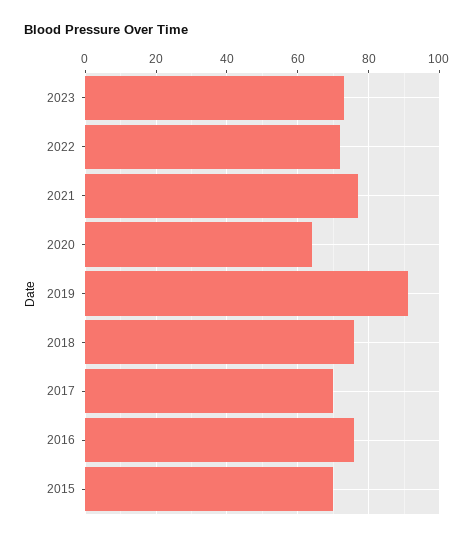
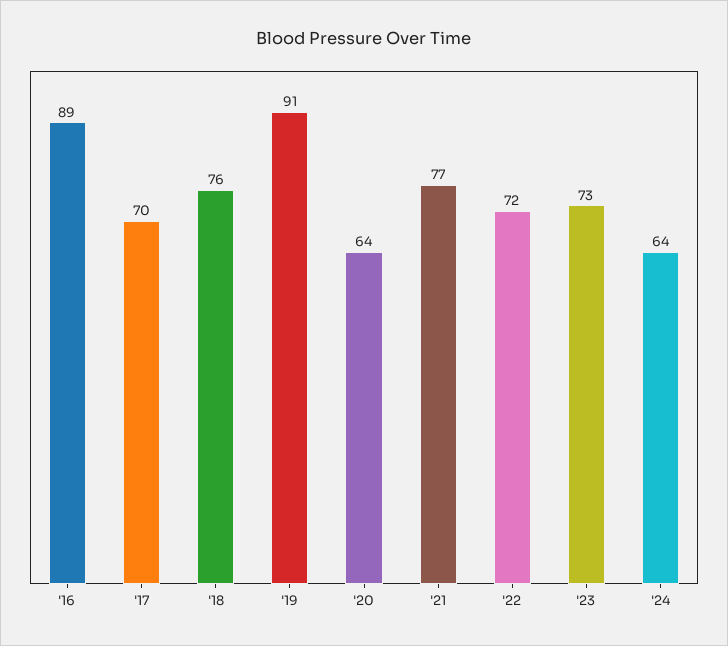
2016: 75 -> 89
2015: 70 -> none
'24: none -> 64

